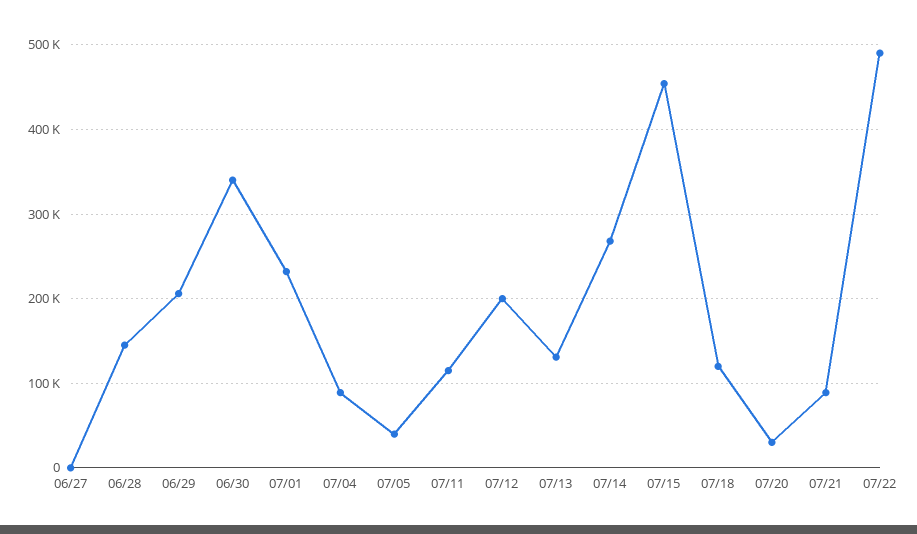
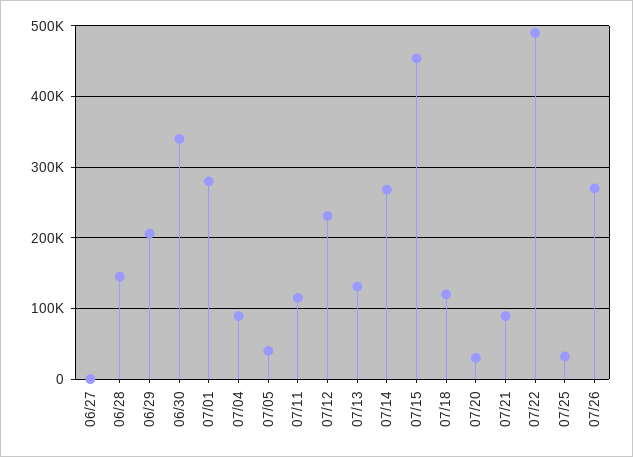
07/01: 230000 -> 280000
07/12: 200000 -> 230000
07/25: none -> 30000
07/26: none -> 270000

